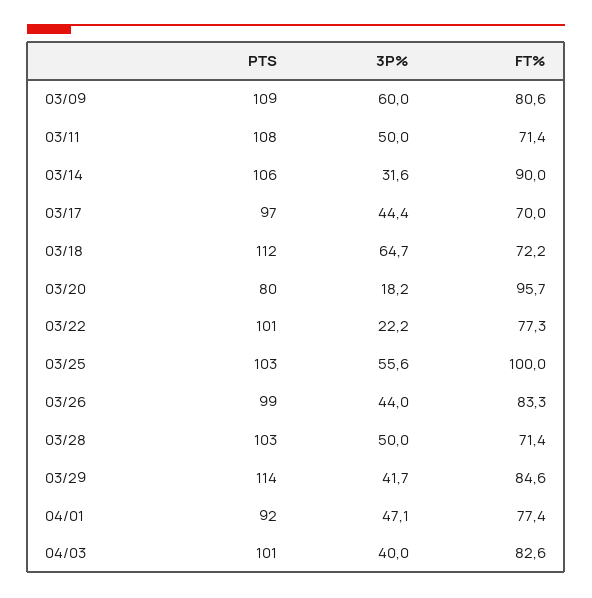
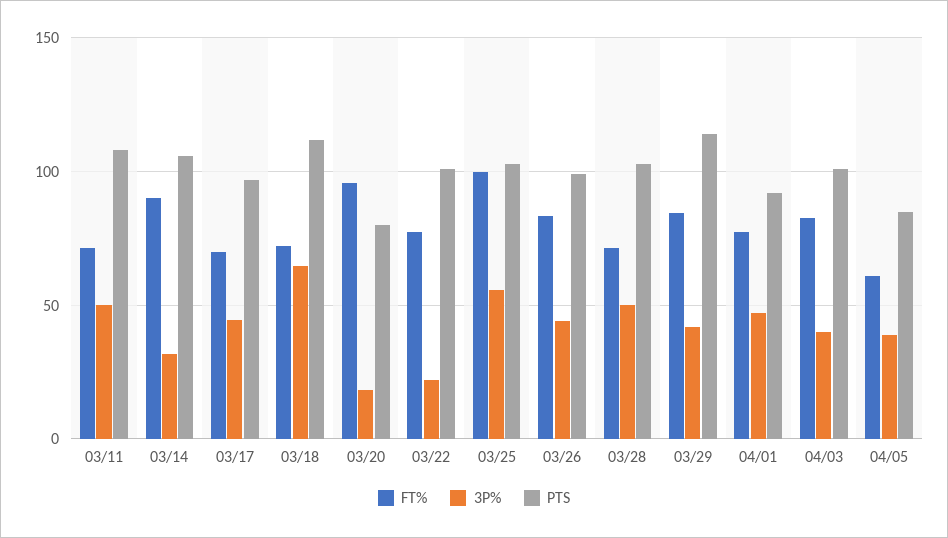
PTS, 03/09: 109 -> none
3P%, 03/09: 60 -> none
FT%, 03/09: 80.6 -> none
FT%, 04/05: none -> 60
3P%, 04/05: none -> 40
PTS, 04/05: none -> 85

